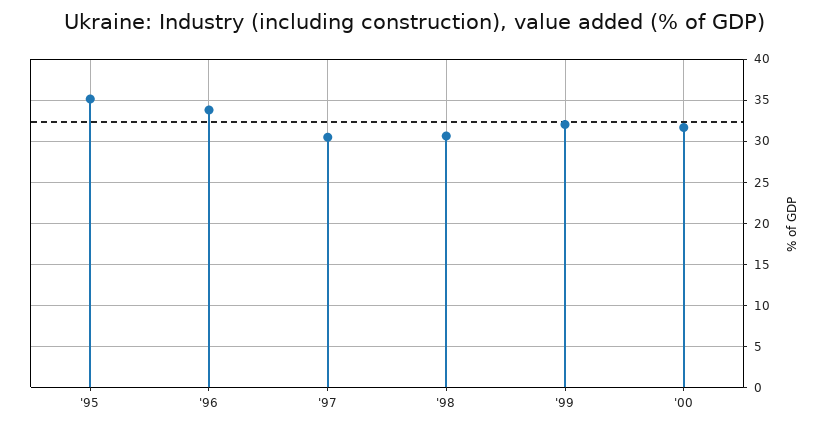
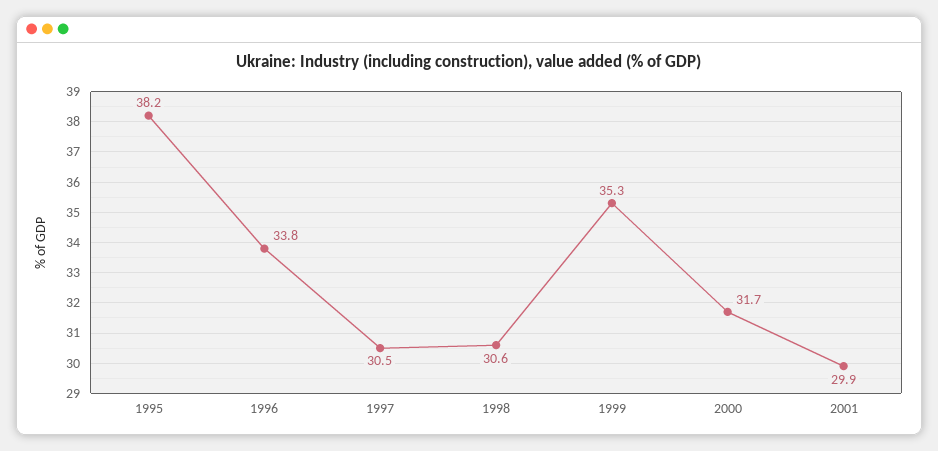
'95: 35 -> 38.2
'99: 32 -> 35.3
2001: none -> 29.9

